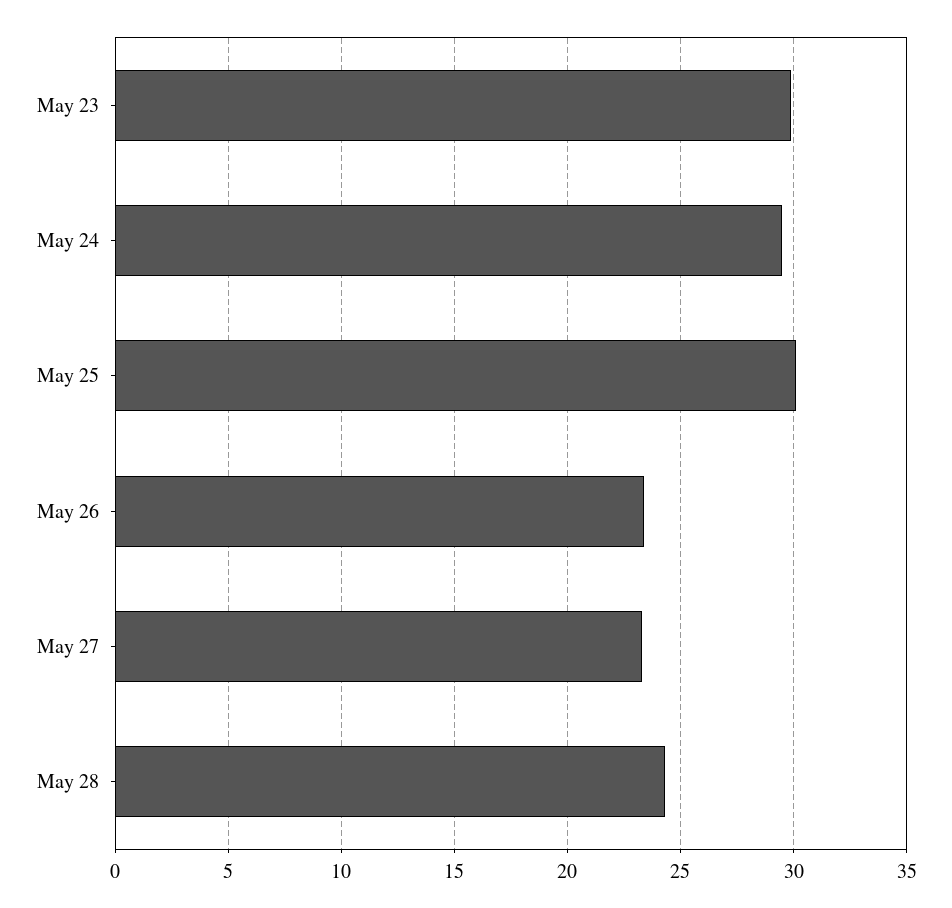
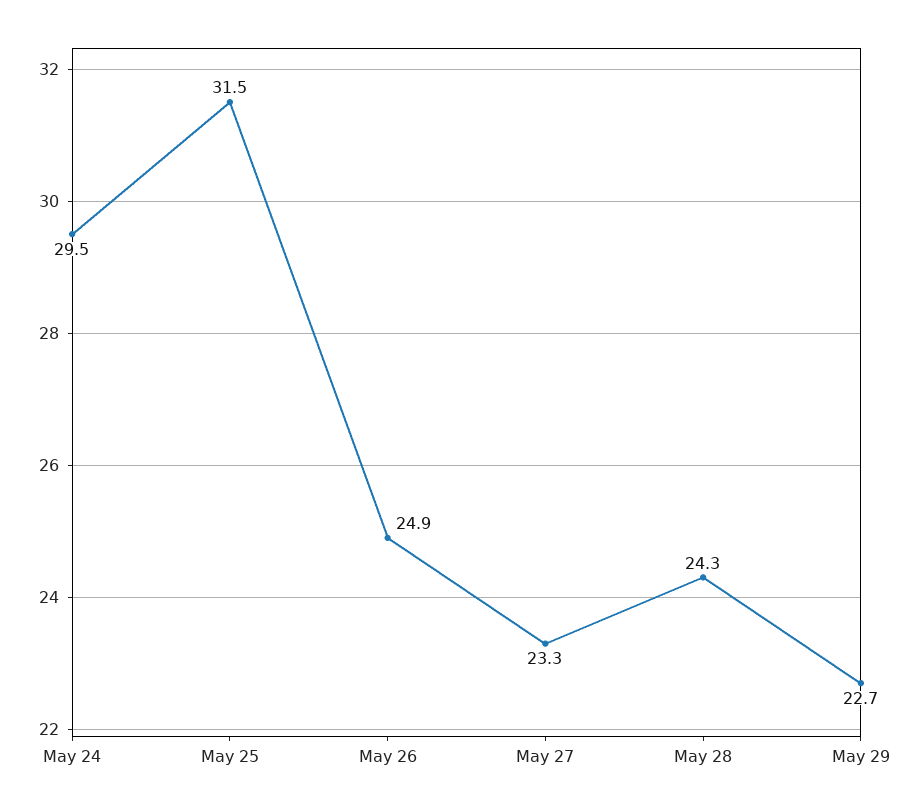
May 23: 30 -> none
May 25: 30 -> 31.5
May 26: 23.5 -> 24.9
May 29: none -> 22.7

